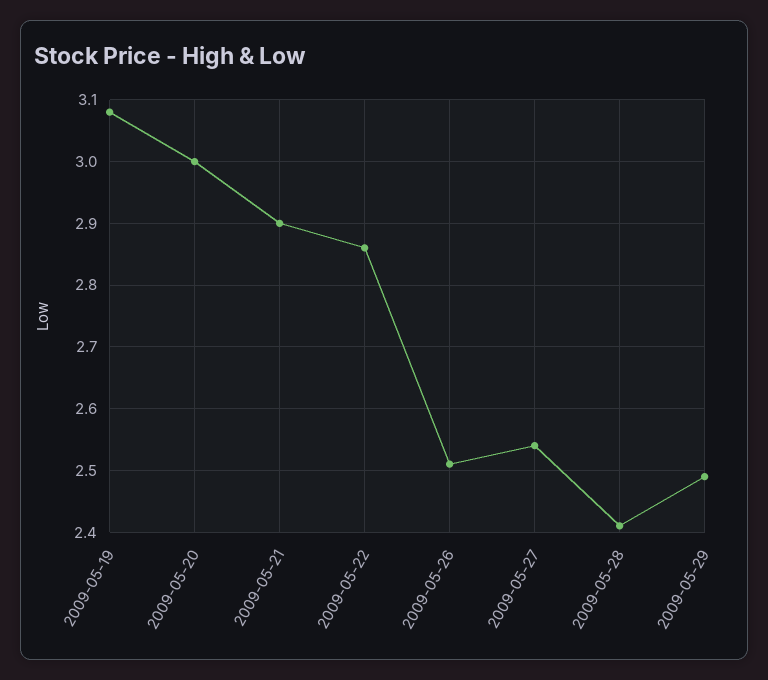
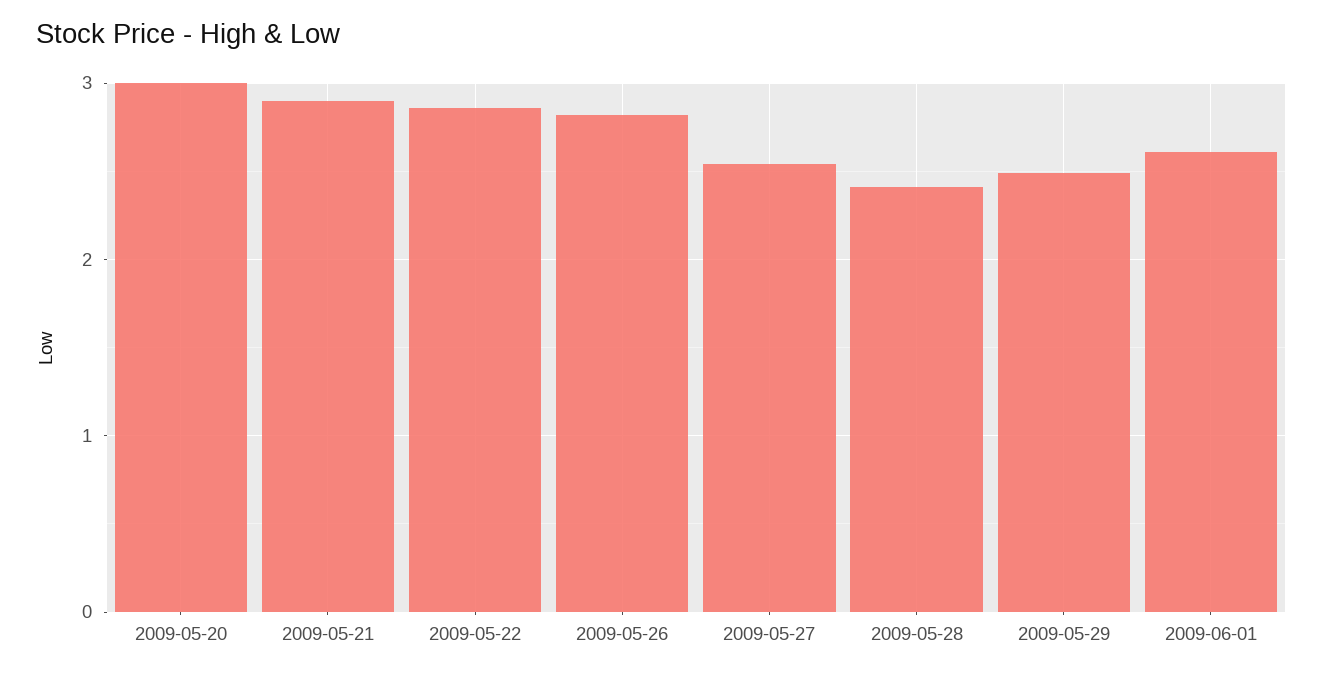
2009-05-19: 3.08 -> none
2009-05-26: 2.51 -> 2.8
2009-06-01: none -> 2.6

